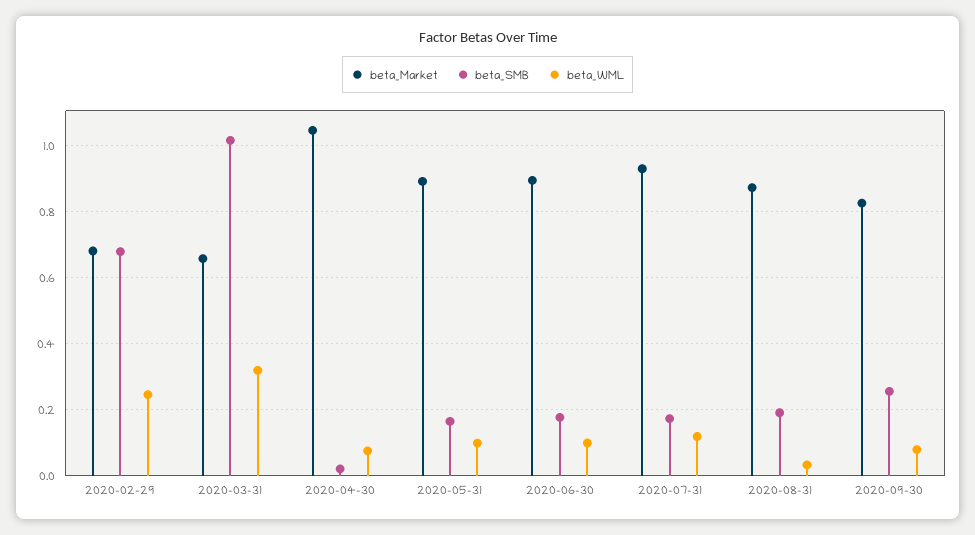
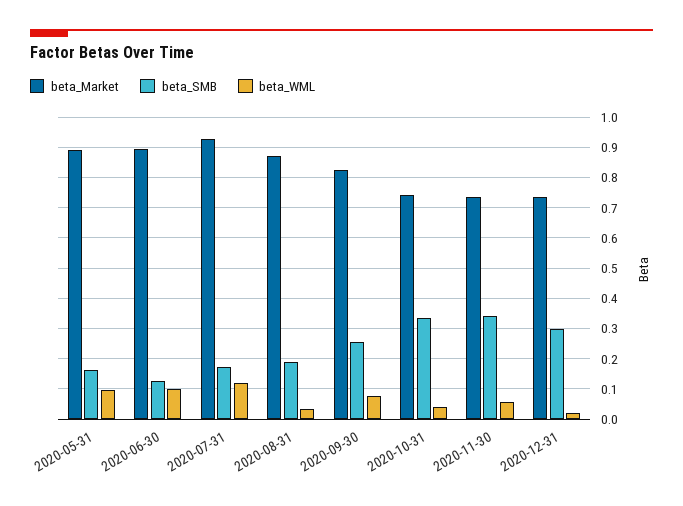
beta_Market, 2020-02-29: 0.68 -> none
beta_SMB, 2020-02-29: 0.68 -> none
beta_WML, 2020-02-29: 0.24 -> none
beta_Market, 2020-03-31: 0.66 -> none
beta_SMB, 2020-03-31: 1.02 -> none
beta_WML, 2020-03-31: 0.32 -> none
beta_Market, 2020-04-30: 1.04 -> none
beta_SMB, 2020-04-30: 0.02 -> none
beta_WML, 2020-04-30: 0.08 -> none
beta_SMB, 2020-06-30: 0.18 -> 0.12
beta_Market, 2020-10-31: none -> 0.74
beta_SMB, 2020-10-31: none -> 0.34
beta_WML, 2020-10-31: none -> 0.04
beta_Market, 2020-11-30: none -> 0.74
beta_SMB, 2020-11-30: none -> 0.34
beta_WML, 2020-11-30: none -> 0.06
beta_Market, 2020-12-31: none -> 0.74
beta_SMB, 2020-12-31: none -> 0.3
beta_WML, 2020-12-31: none -> 0.02

